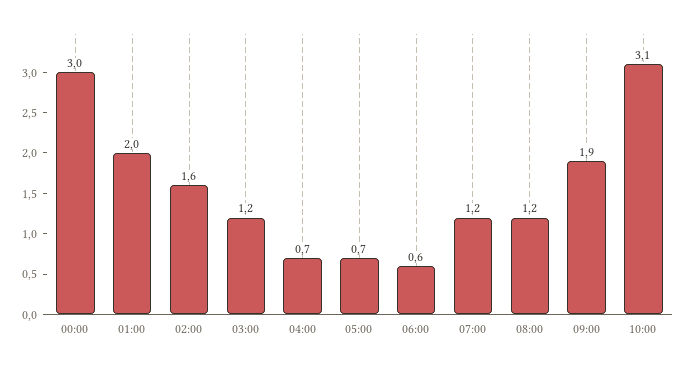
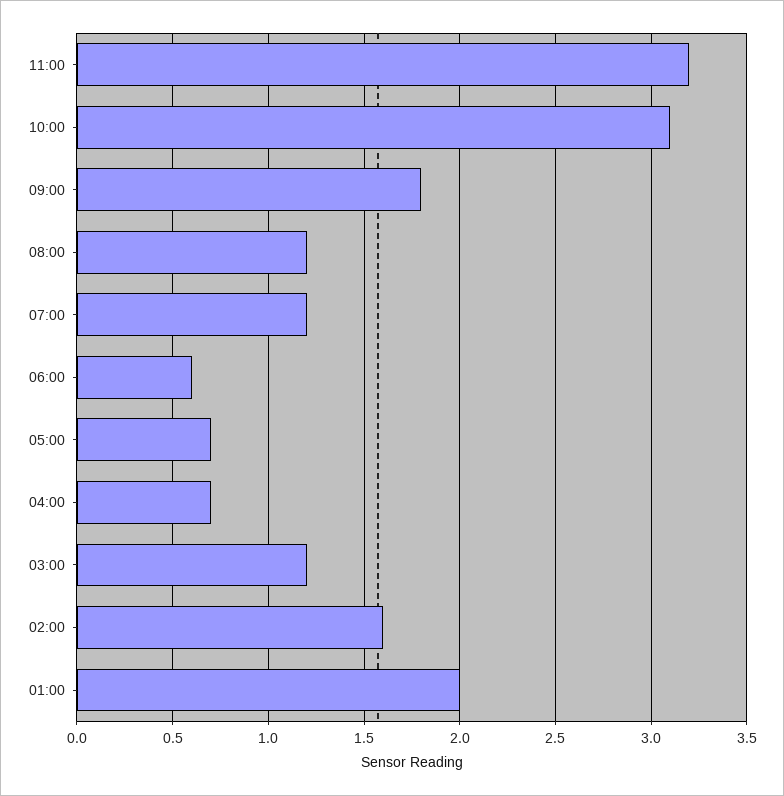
00:00: 3 -> none
09:00: 1.9 -> 1.8
11:00: none -> 3.2

